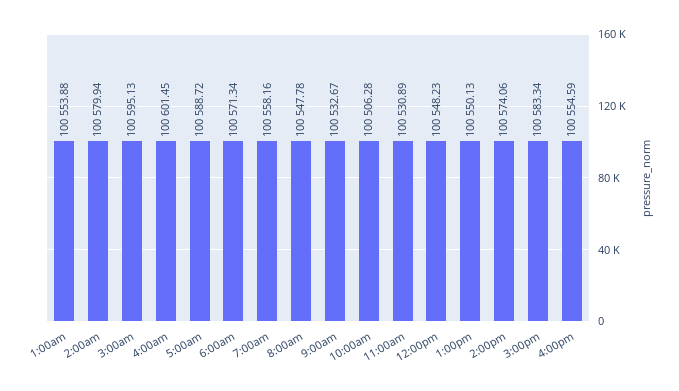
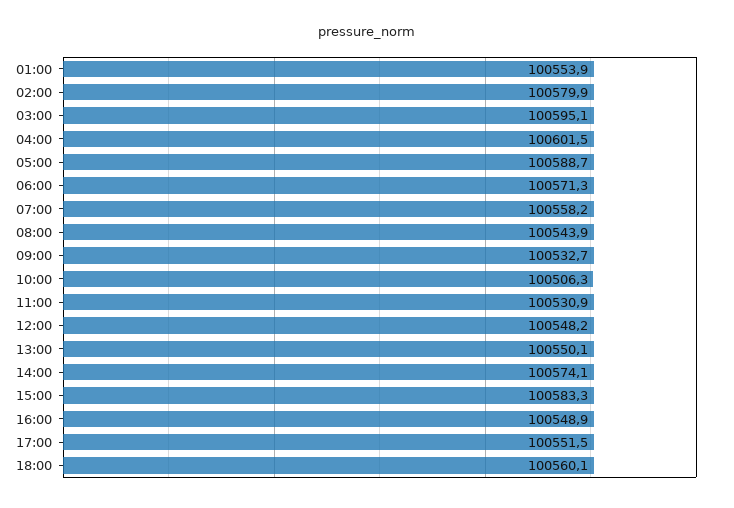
8:00am: 100547.78 -> 100543.9
4:00pm: 100554.59 -> 100548.9
17:00: none -> 100551.5
18:00: none -> 100560.1

